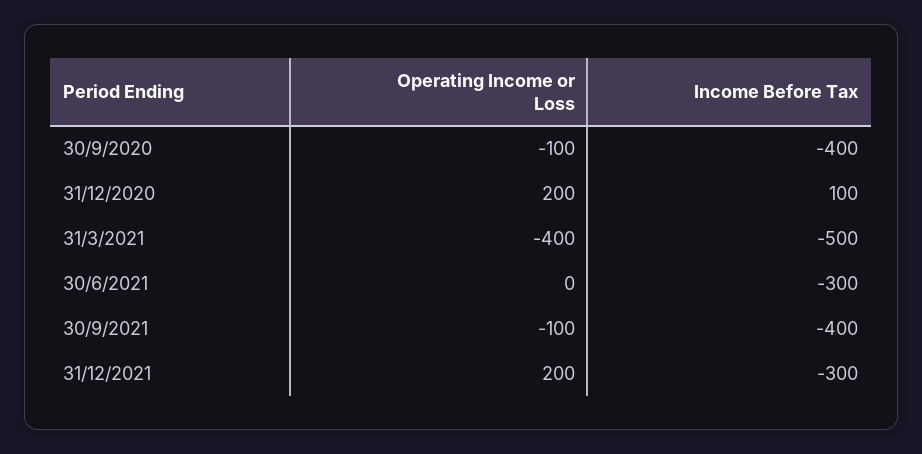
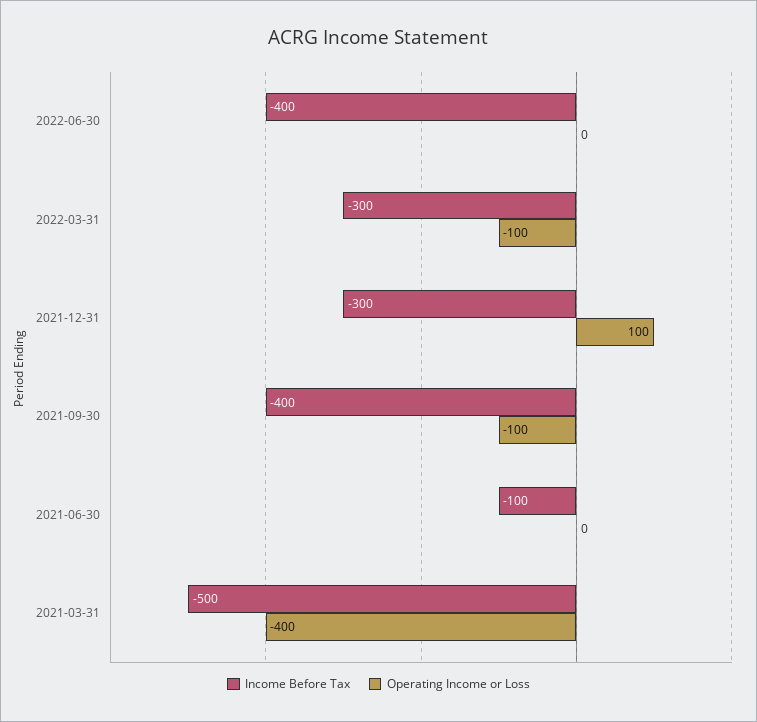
Operating Income or Loss, 30/9/2020: -100 -> none
Income Before Tax, 30/9/2020: -400 -> none
Operating Income or Loss, 31/12/2020: 200 -> none
Income Before Tax, 31/12/2020: 100 -> none
Income Before Tax, 30/6/2021: -300 -> -100
Operating Income or Loss, 31/12/2021: 200 -> 100
Income Before Tax, 2022-06-30: none -> -400
Operating Income or Loss, 2022-06-30: none -> 0
Income Before Tax, 2022-03-31: none -> -300
Operating Income or Loss, 2022-03-31: none -> -100

